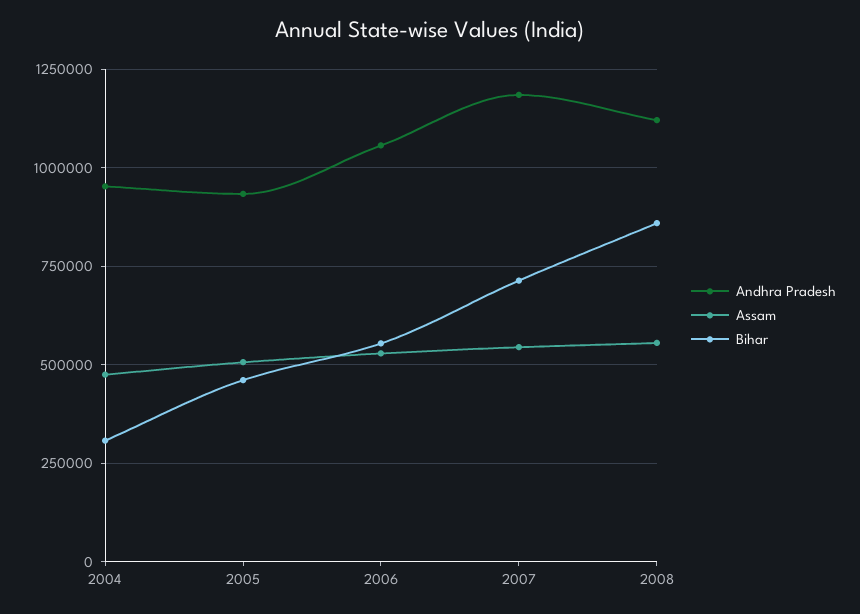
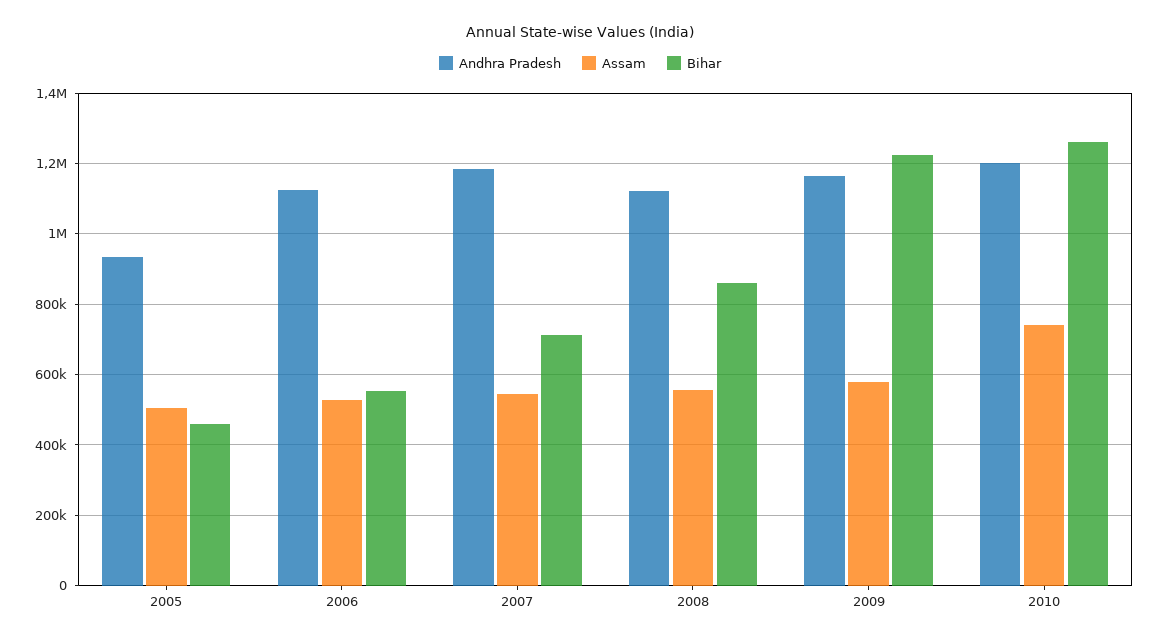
Andhra Pradesh, 2004: 950000 -> none
Assam, 2004: 475000 -> none
Bihar, 2004: 300000 -> none
Andhra Pradesh, 2006: 1050000 -> 1120000
Andhra Pradesh, 2009: none -> 1160000
Assam, 2009: none -> 580000
Bihar, 2009: none -> 1220000
Andhra Pradesh, 2010: none -> 1200000
Assam, 2010: none -> 740000
Bihar, 2010: none -> 1260000

